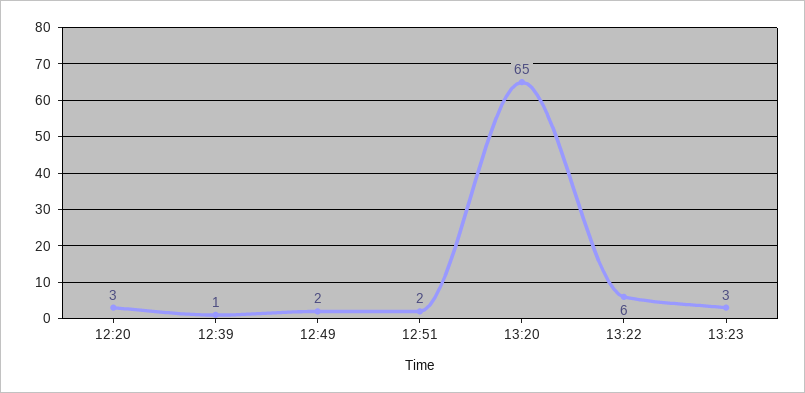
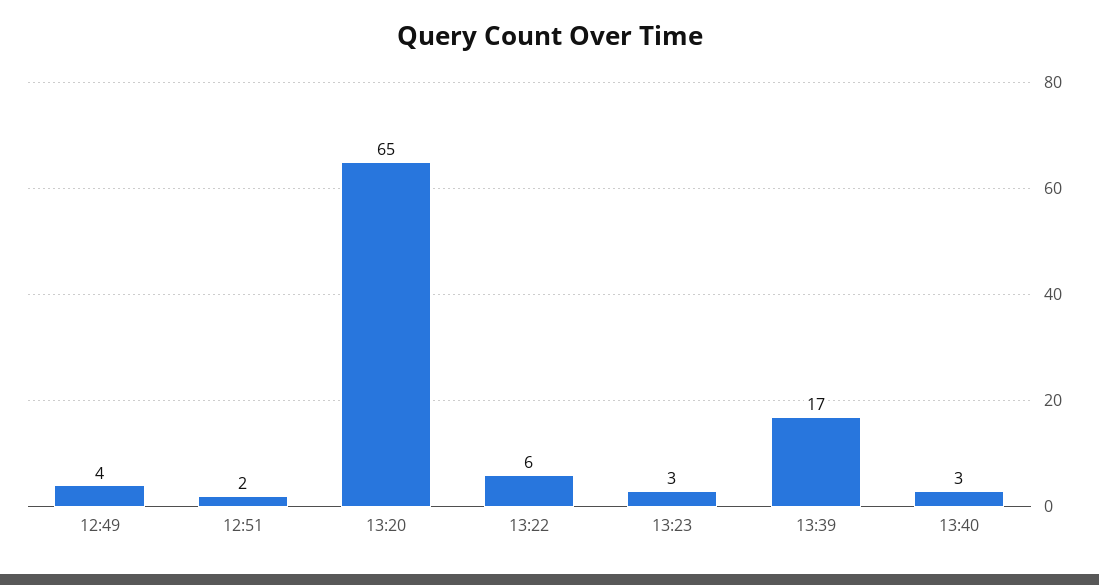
12:20: 3 -> none
12:39: 1 -> none
12:49: 2 -> 4
13:39: none -> 17
13:40: none -> 3

